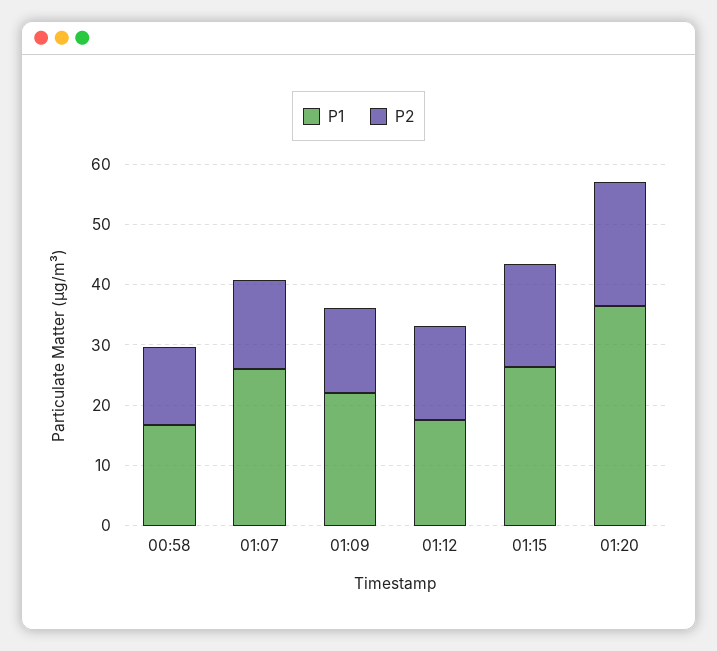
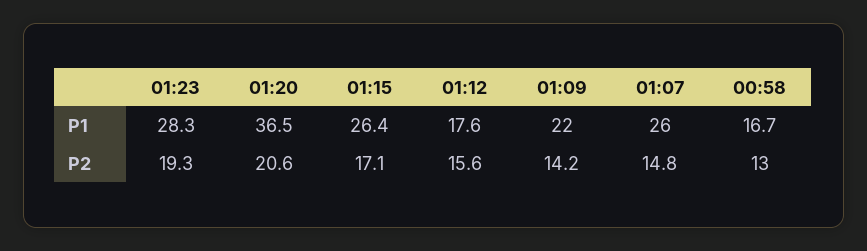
P1, 01:23: none -> 28.3
P2, 01:23: none -> 19.3

